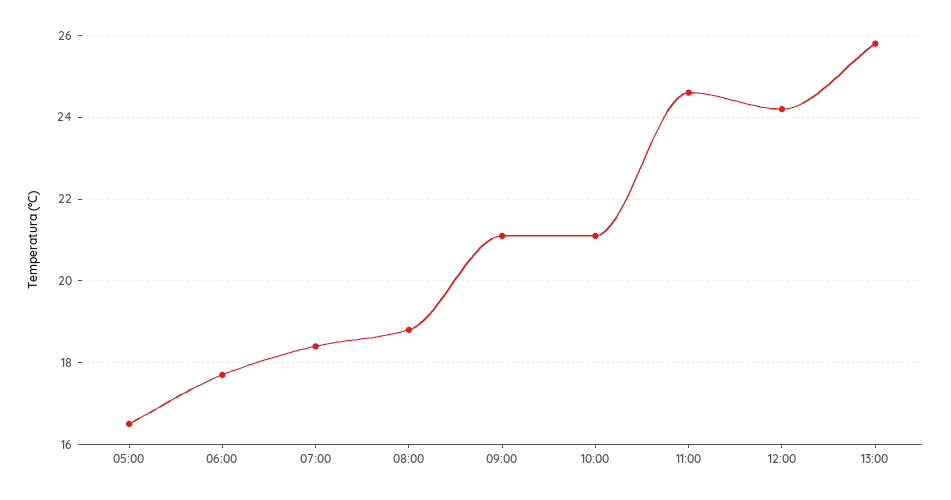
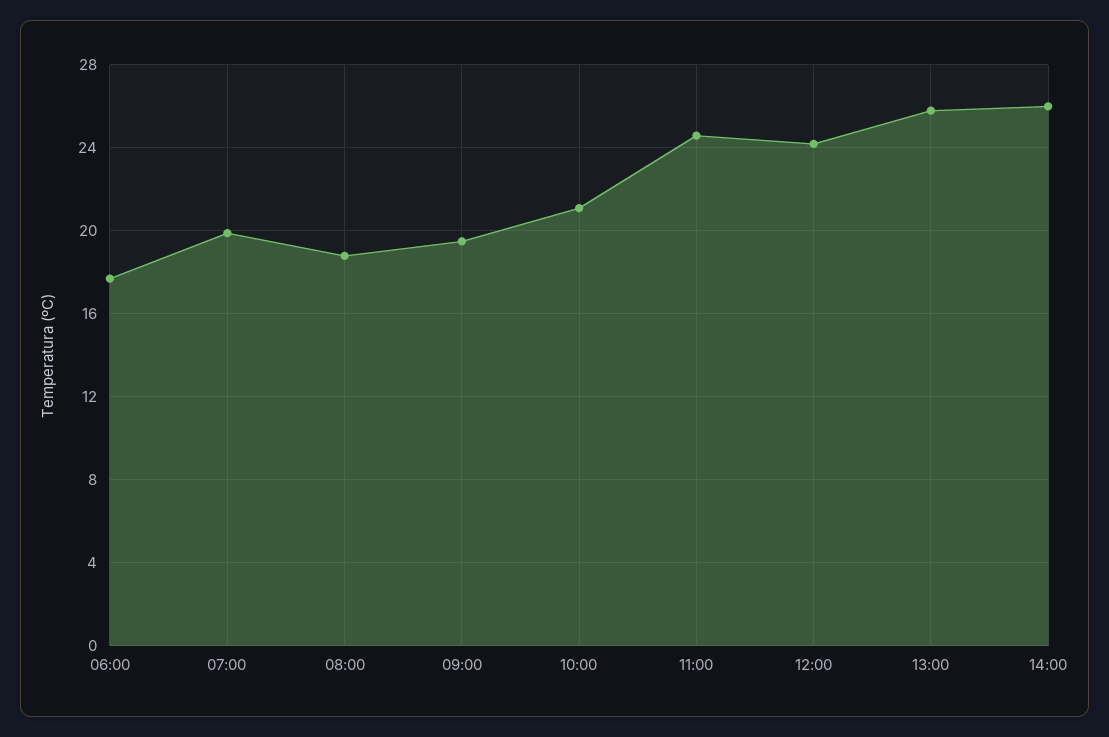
05:00: 16.5 -> none
07:00: 18.5 -> 20
09:00: 21 -> 19.5
14:00: none -> 26

